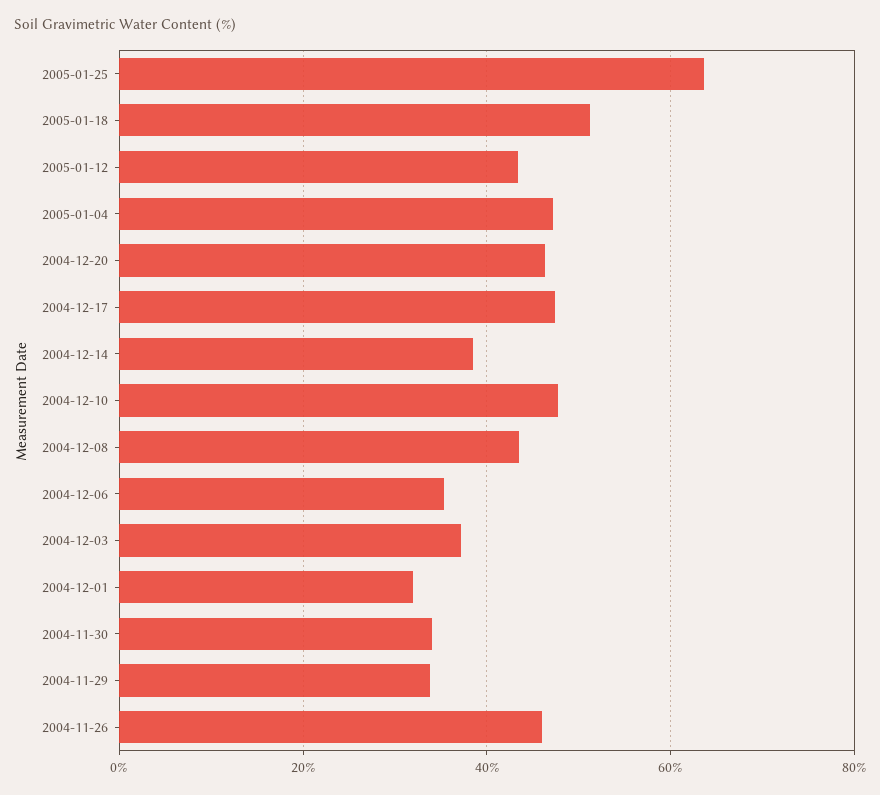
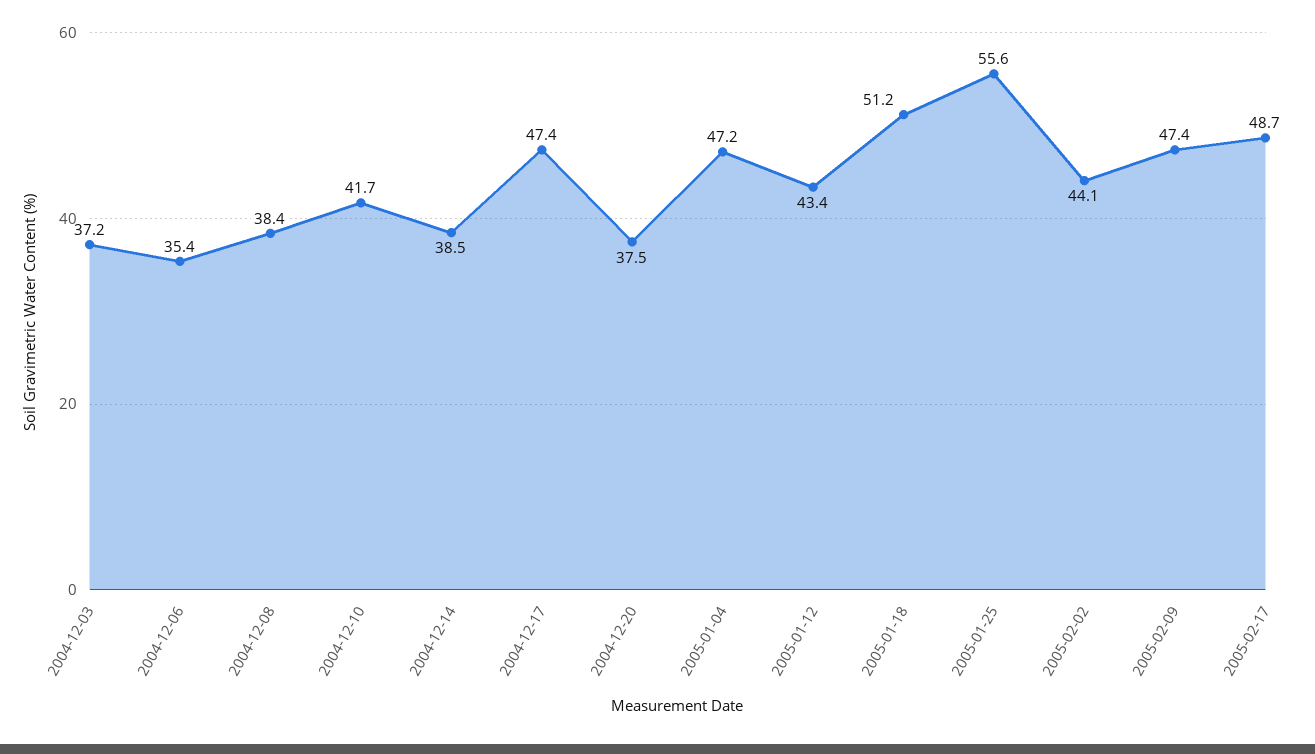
2005-01-25: 64 -> 55.6
2004-12-20: 46 -> 37.5
2004-12-10: 48 -> 41.7
2004-12-08: 44 -> 38.4
2004-12-01: 32 -> none
2004-11-30: 34 -> none
2004-11-29: 34 -> none
2004-11-26: 46 -> none
2005-02-02: none -> 44.1
2005-02-09: none -> 47.4
2005-02-17: none -> 48.7

